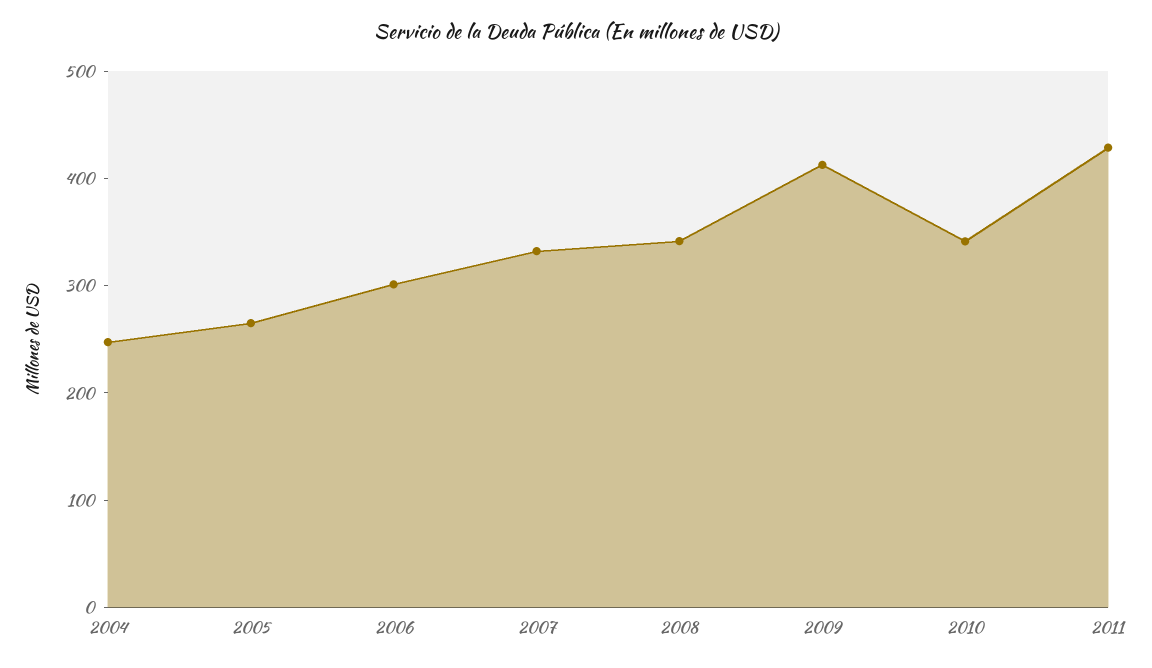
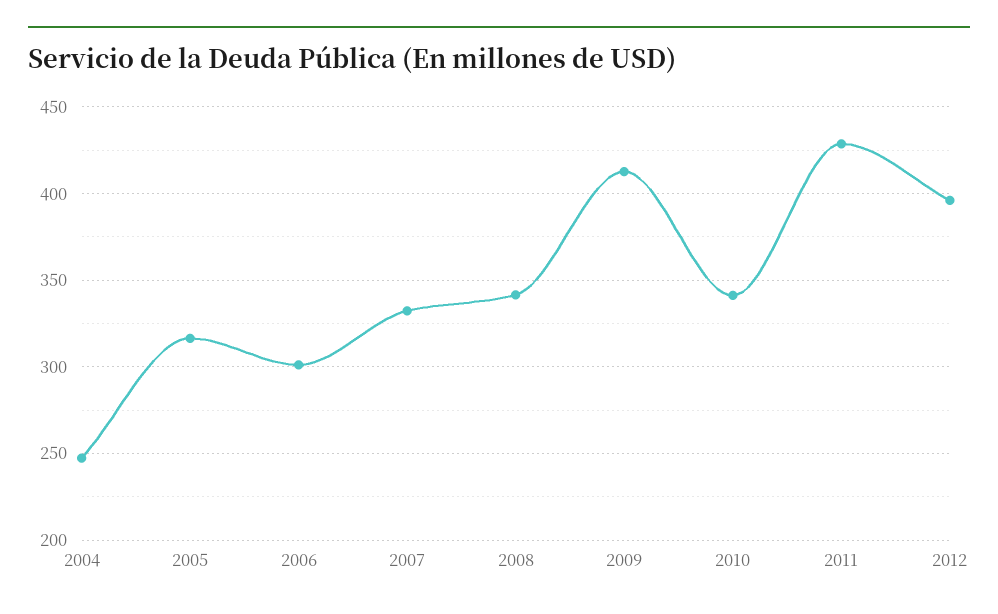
2005: 260 -> 315
2012: none -> 395

